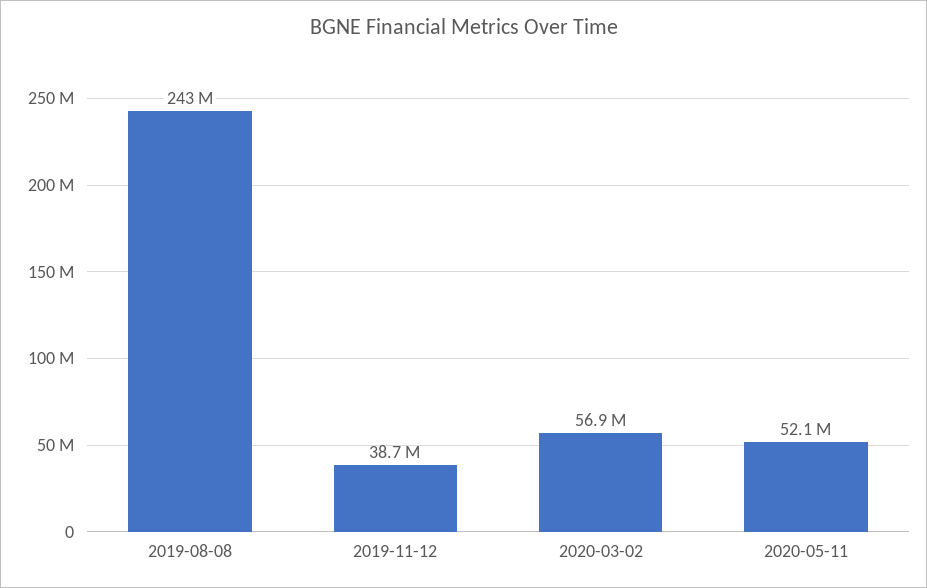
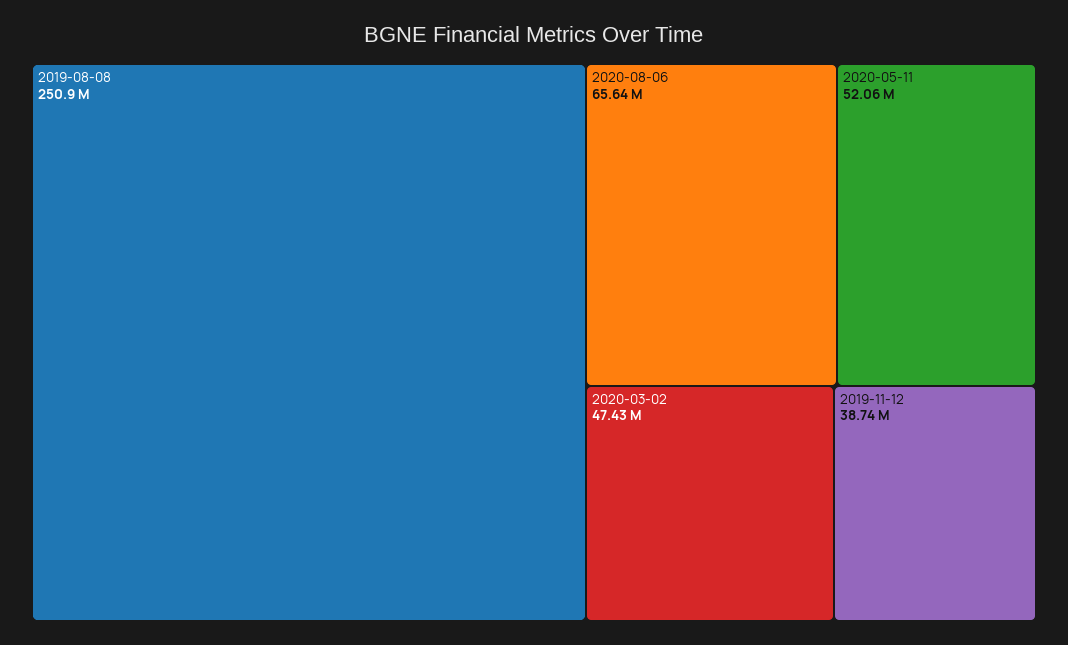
2019-08-08: 243000000 -> 250900000
2020-03-02: 56900000 -> 47430000
2020-08-06: none -> 65640000

